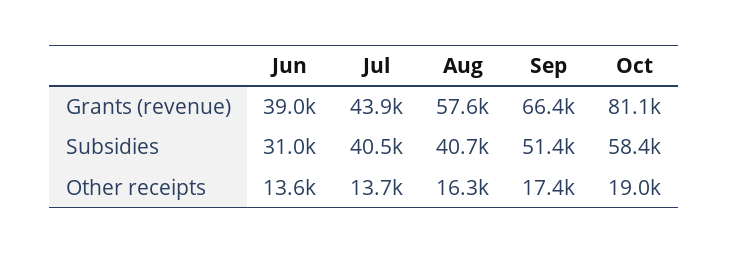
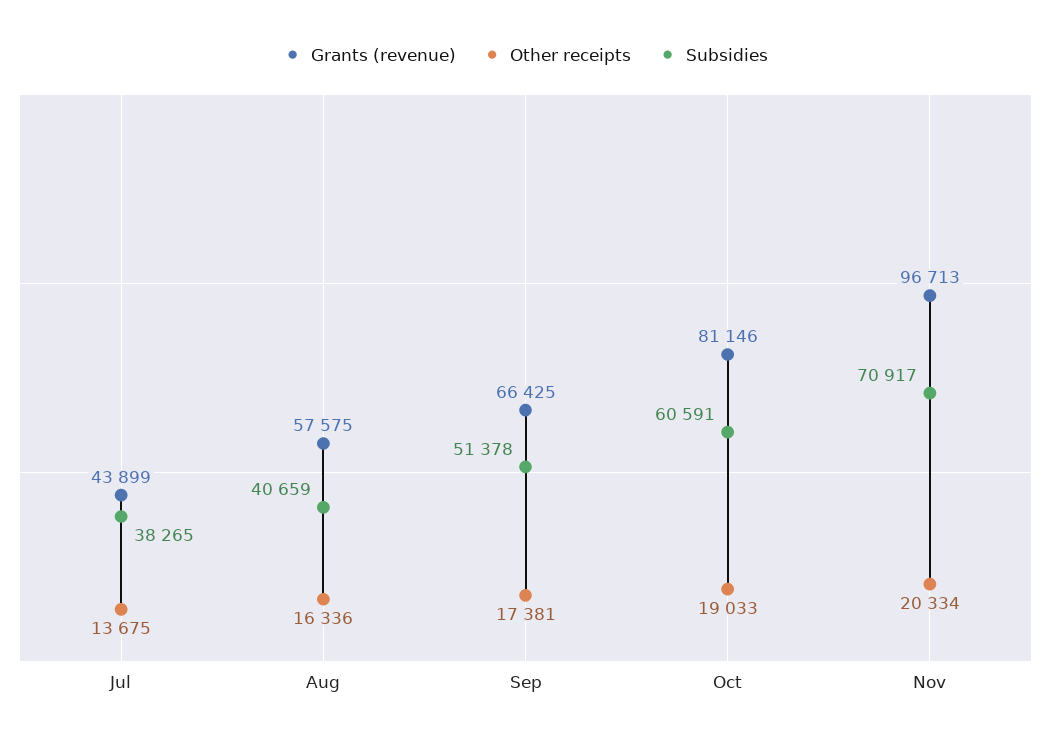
Grants (revenue), Jun: 39000 -> none
Subsidies, Jun: 31000 -> none
Subsidies, Jul: 40500 -> 38265
Subsidies, Oct: 58400 -> 60591
Other receipts, Jun: 13600 -> none
Grants (revenue), Nov: none -> 96713
Other receipts, Nov: none -> 20334
Subsidies, Nov: none -> 70917

